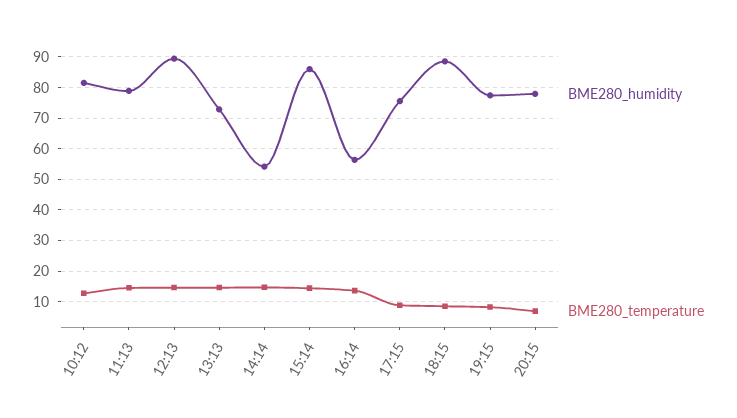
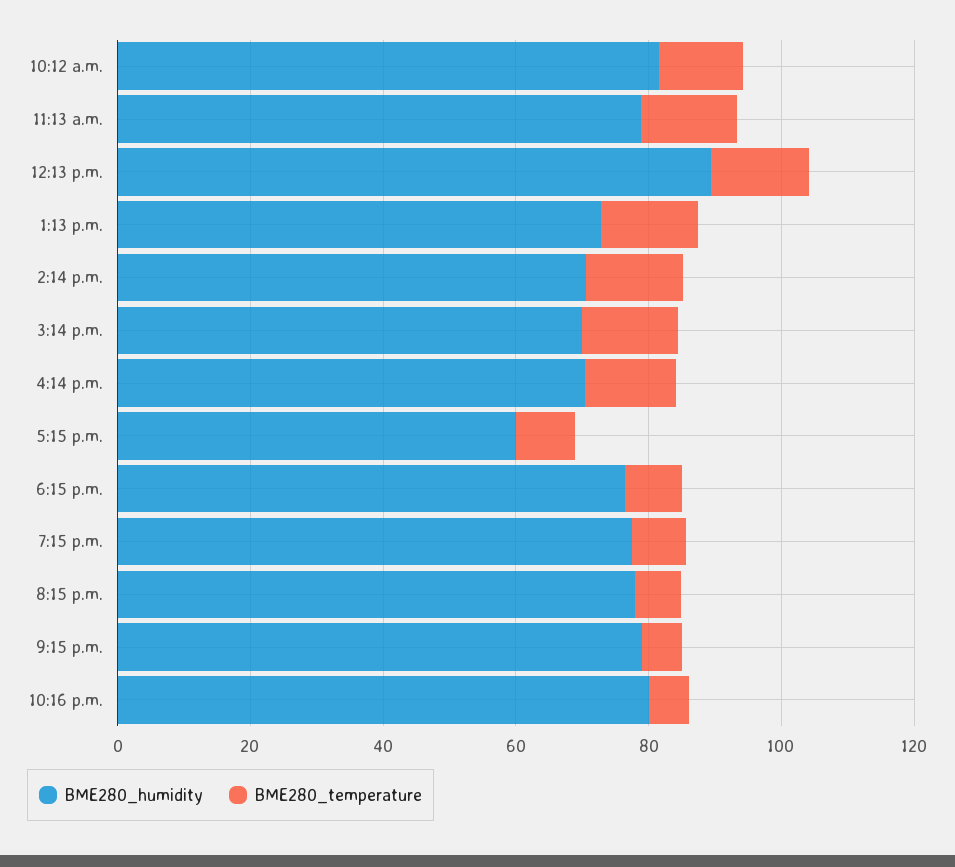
BME280_humidity, 14:14: 54 -> 70
BME280_humidity, 15:14: 86 -> 70
BME280_humidity, 16:14: 56 -> 70
BME280_humidity, 17:15: 76 -> 60
BME280_humidity, 18:15: 88 -> 75
BME280_humidity, 9:15 p.m.: none -> 80
BME280_temperature, 9:15 p.m.: none -> 5
BME280_humidity, 10:16 p.m.: none -> 80
BME280_temperature, 10:16 p.m.: none -> 5

